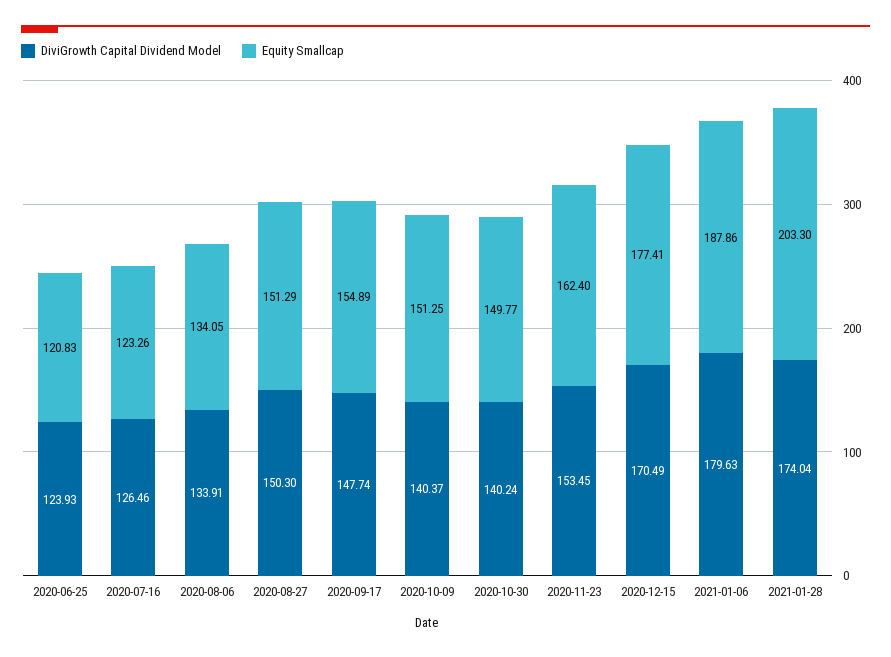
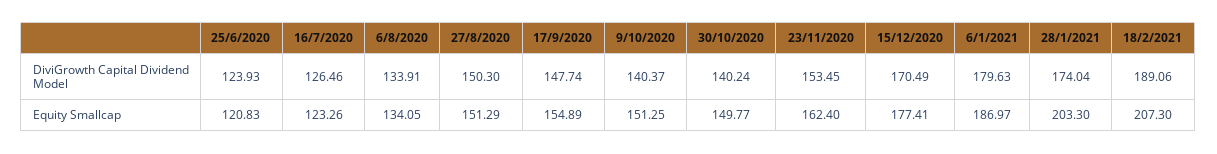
Equity Smallcap, 2021-01-06: 187.86 -> 186.97
DiviGrowth Capital Dividend Model, 18/2/2021: none -> 189.06
Equity Smallcap, 18/2/2021: none -> 207.3

